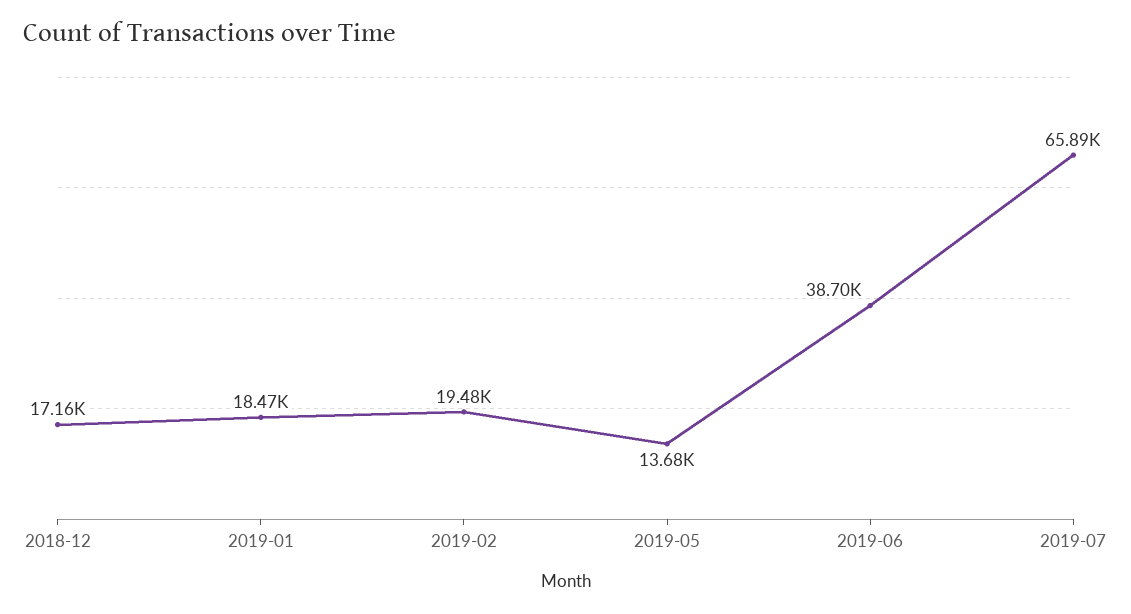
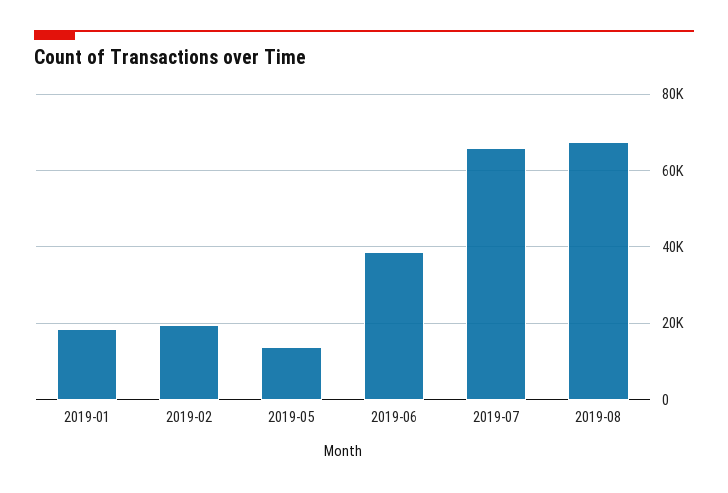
2018-12: 17160 -> none
2019-08: none -> 68000

